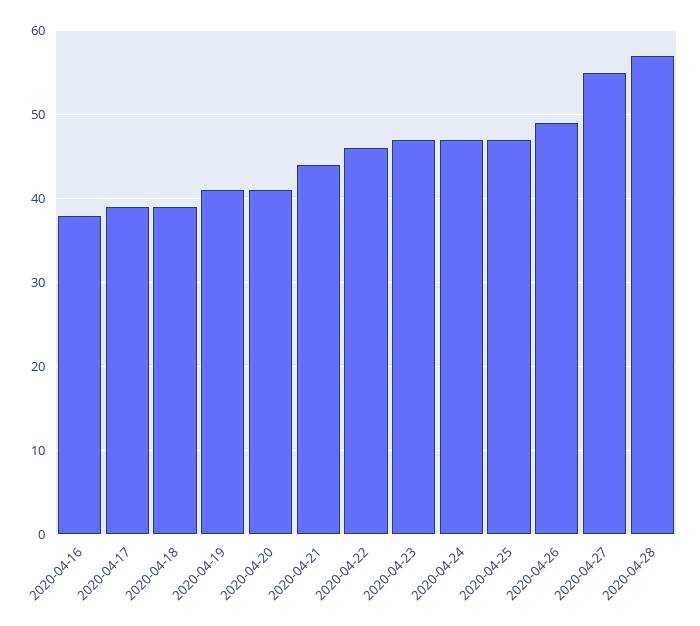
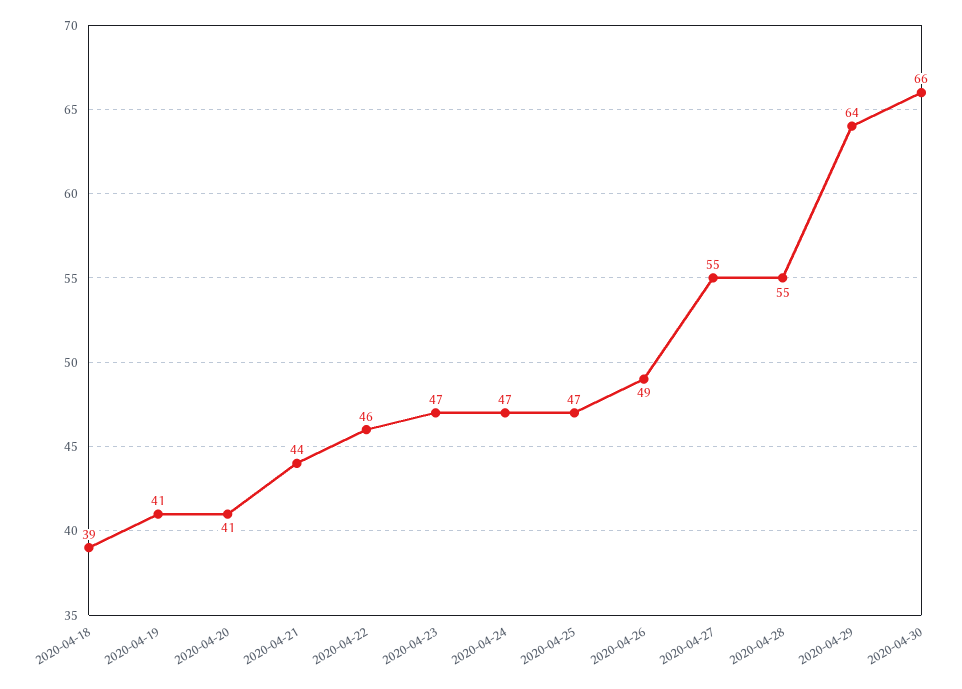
2020-04-16: 38 -> none
2020-04-17: 39 -> none
2020-04-28: 57 -> 55
2020-04-29: none -> 64
2020-04-30: none -> 66

